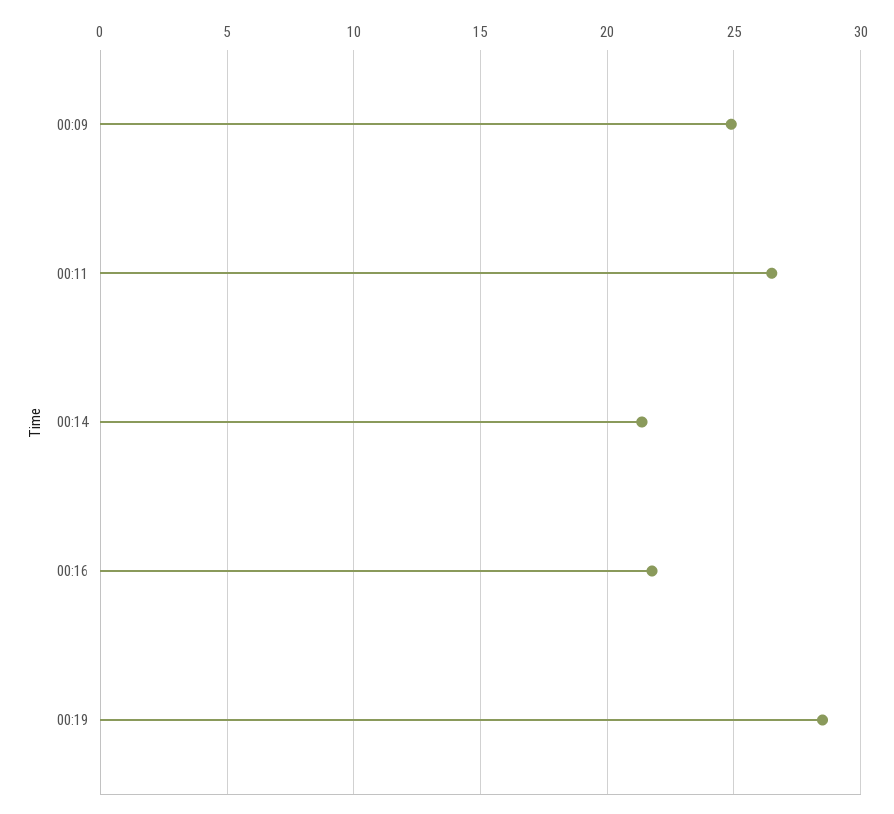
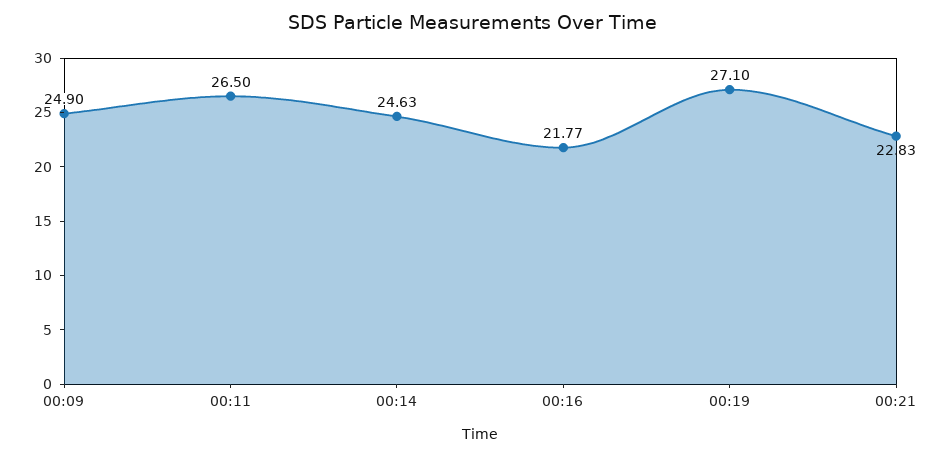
00:14: 21.5 -> 24.63
00:19: 28.5 -> 27.1
00:21: none -> 22.83

